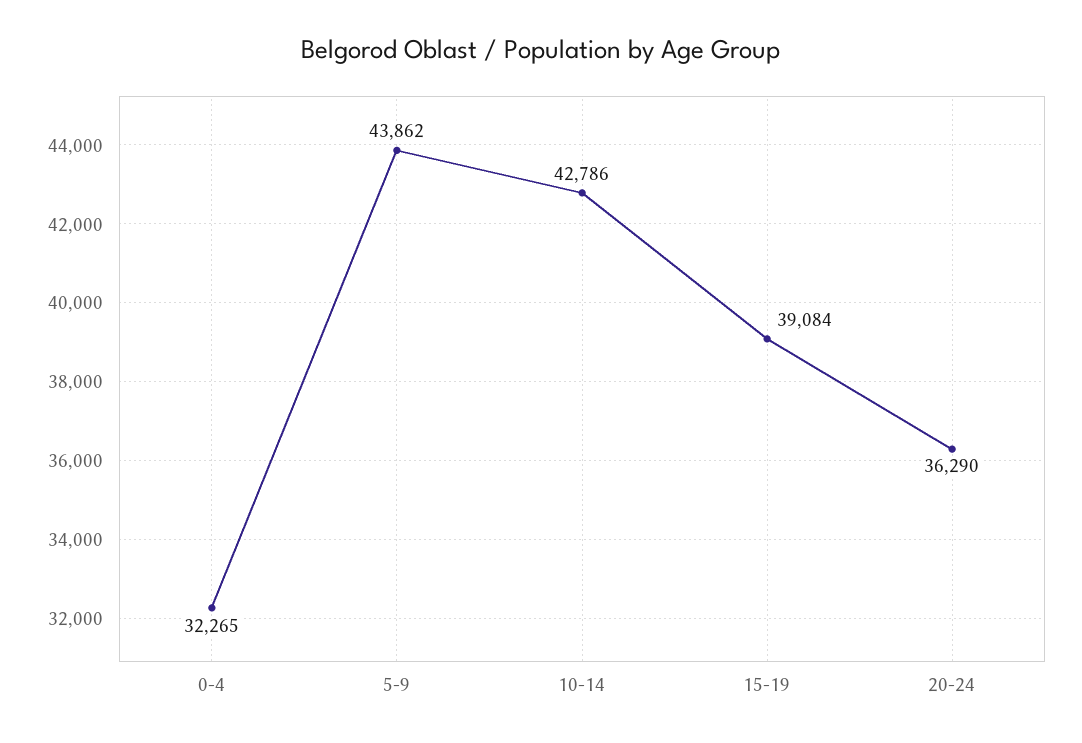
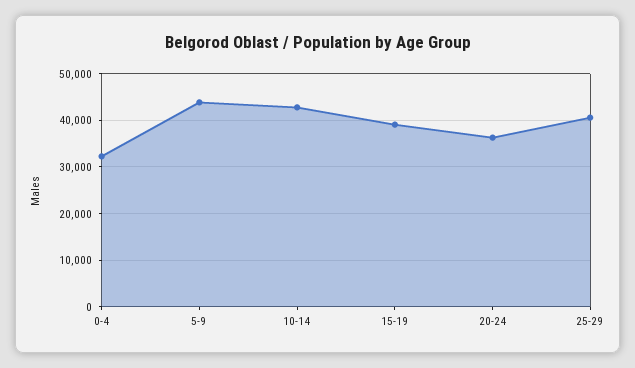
25-29: none -> 40000

